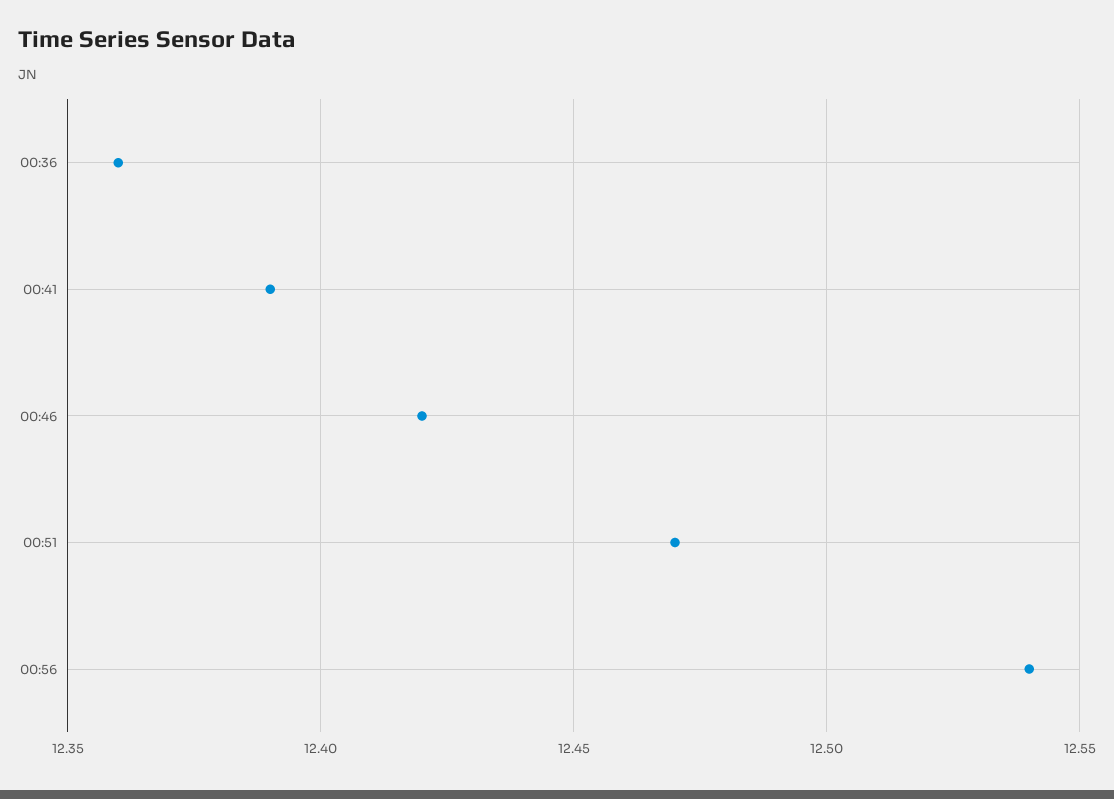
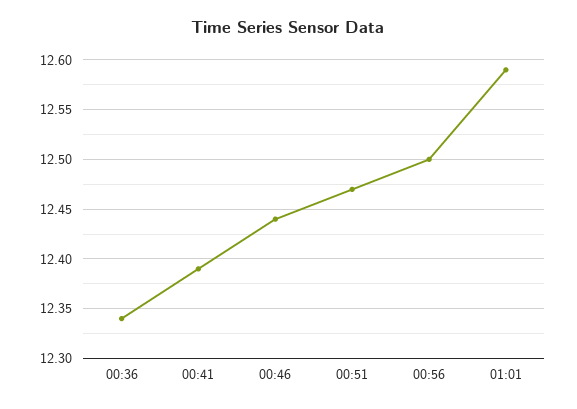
00:36: 12.36 -> 12.34
00:46: 12.42 -> 12.44
00:56: 12.54 -> 12.5
01:01: none -> 12.59

